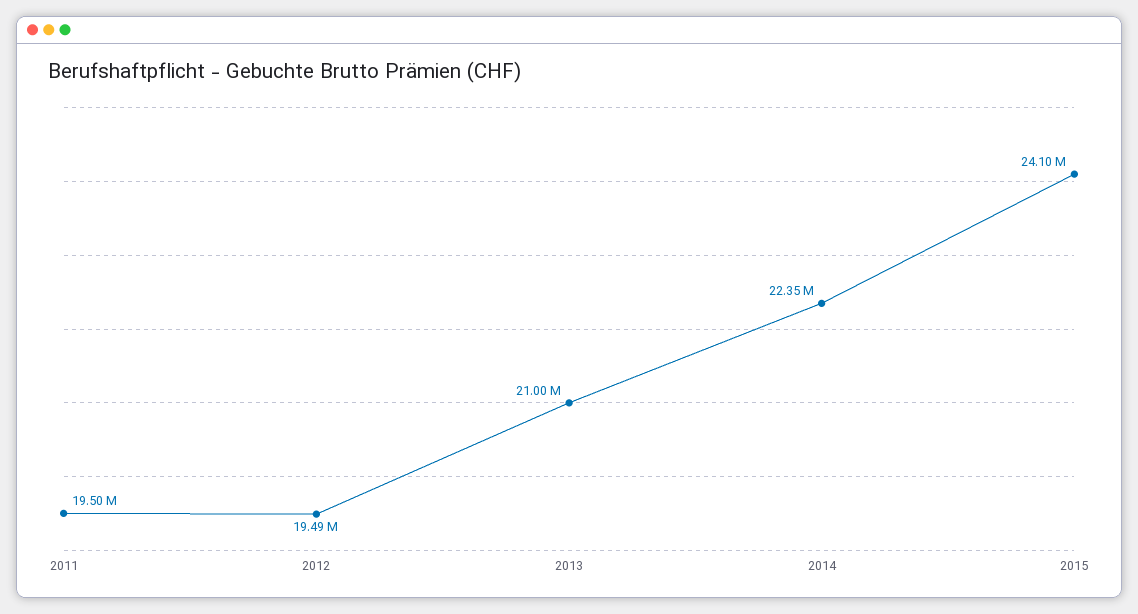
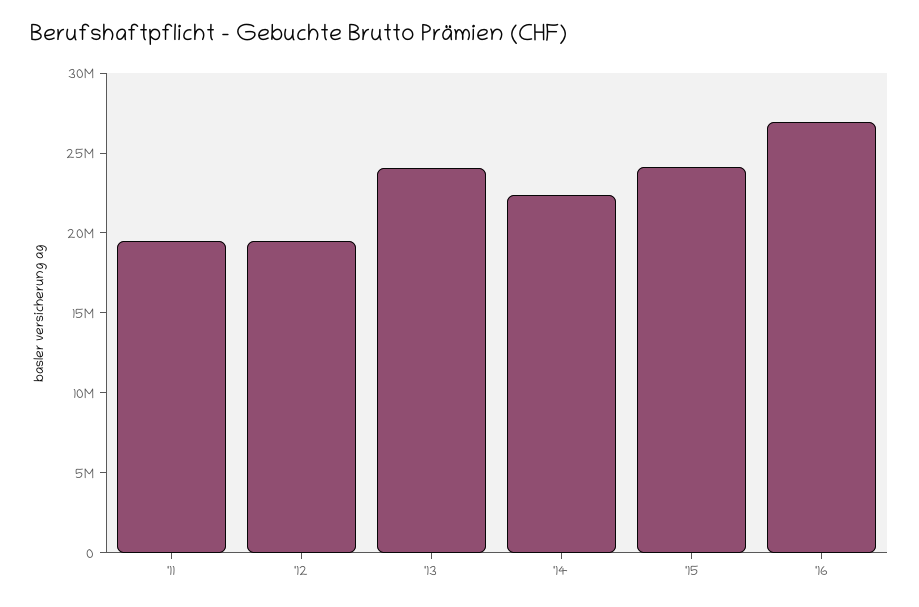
2013: 21000000 -> 24000000
'16: none -> 27000000

